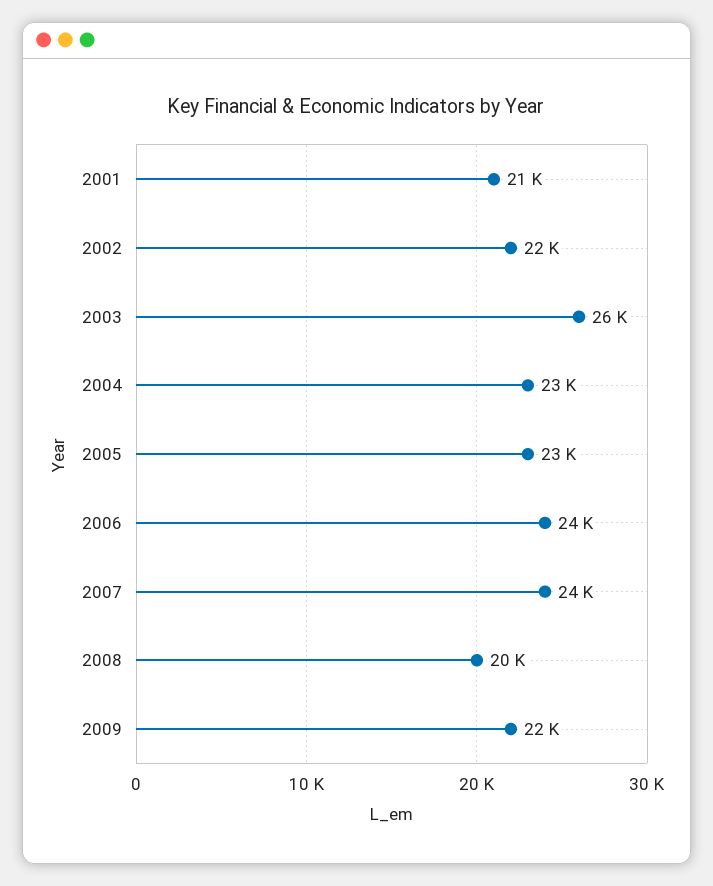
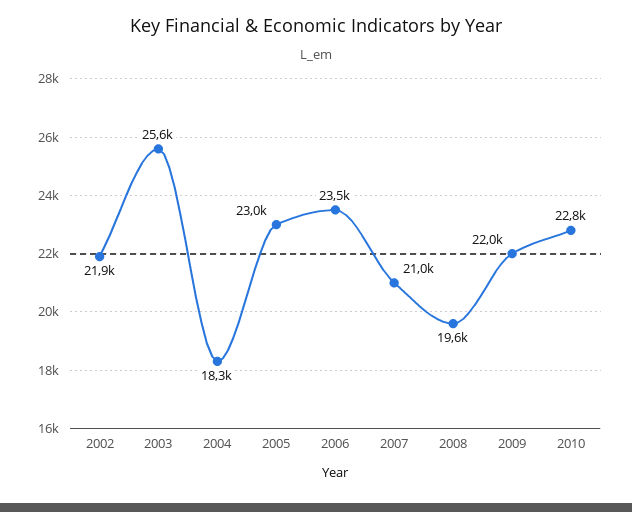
2001: 21000 -> none
2004: 23000 -> 18300
2007: 24000 -> 21000
2010: none -> 22800

